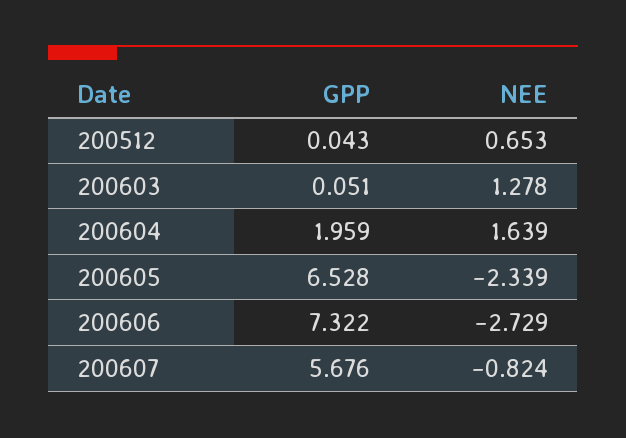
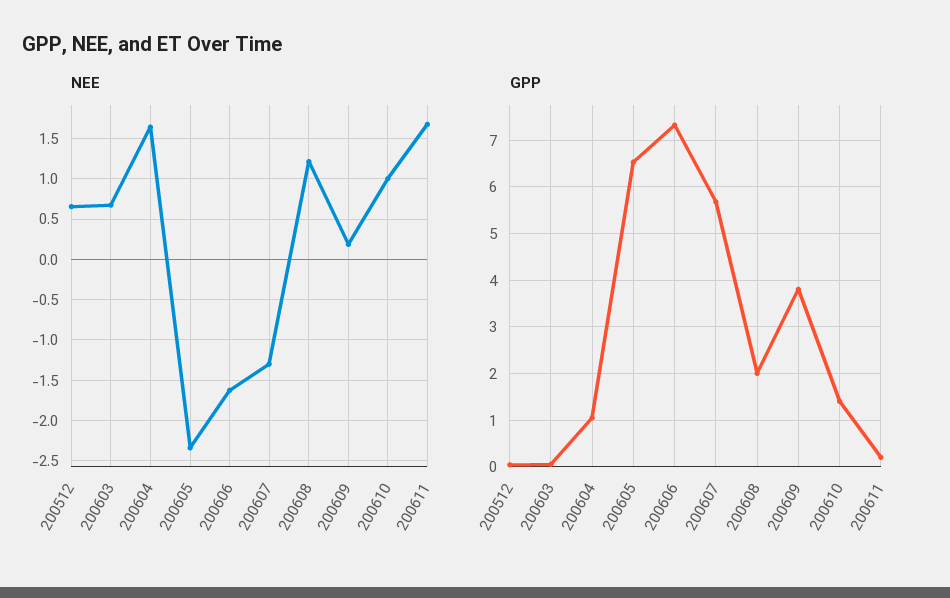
NEE, 200603: 1.278 -> 0.7
GPP, 200604: 1.959 -> 1
NEE, 200606: -2.729 -> -1.6
NEE, 200607: -0.824 -> -1.3
NEE, 200608: none -> 1.2
NEE, 200609: none -> 0.2
NEE, 200610: none -> 1
NEE, 200611: none -> 1.7
GPP, 200608: none -> 2
GPP, 200609: none -> 3.8
GPP, 200610: none -> 1.4
GPP, 200611: none -> 0.2

